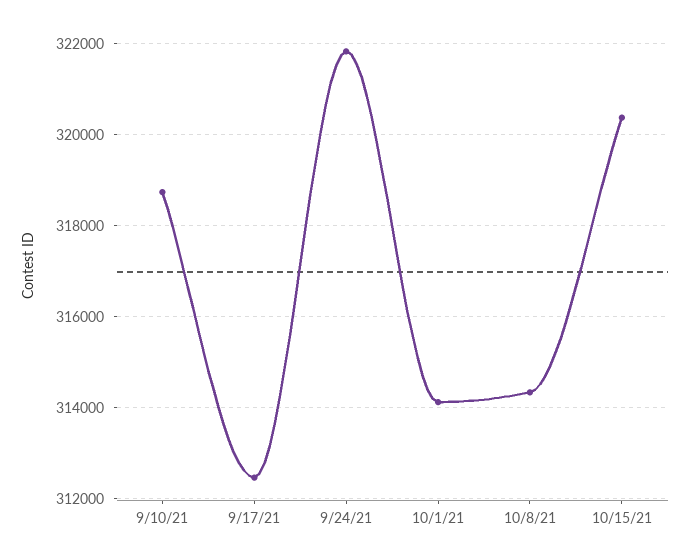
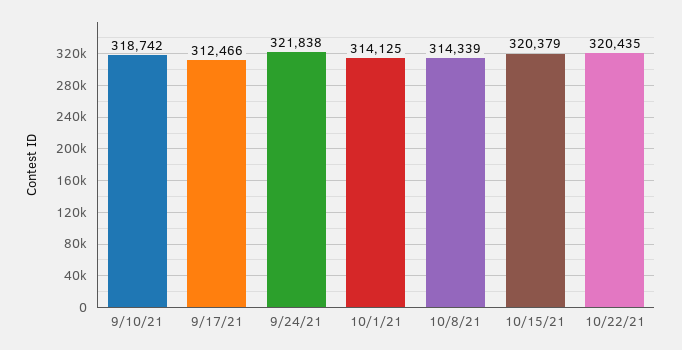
10/22/21: none -> 320435

